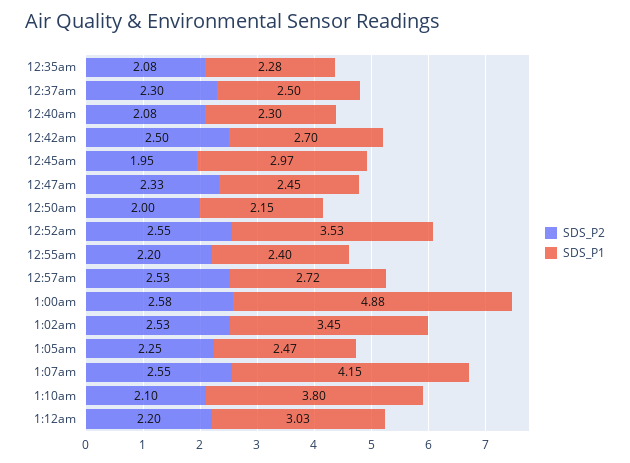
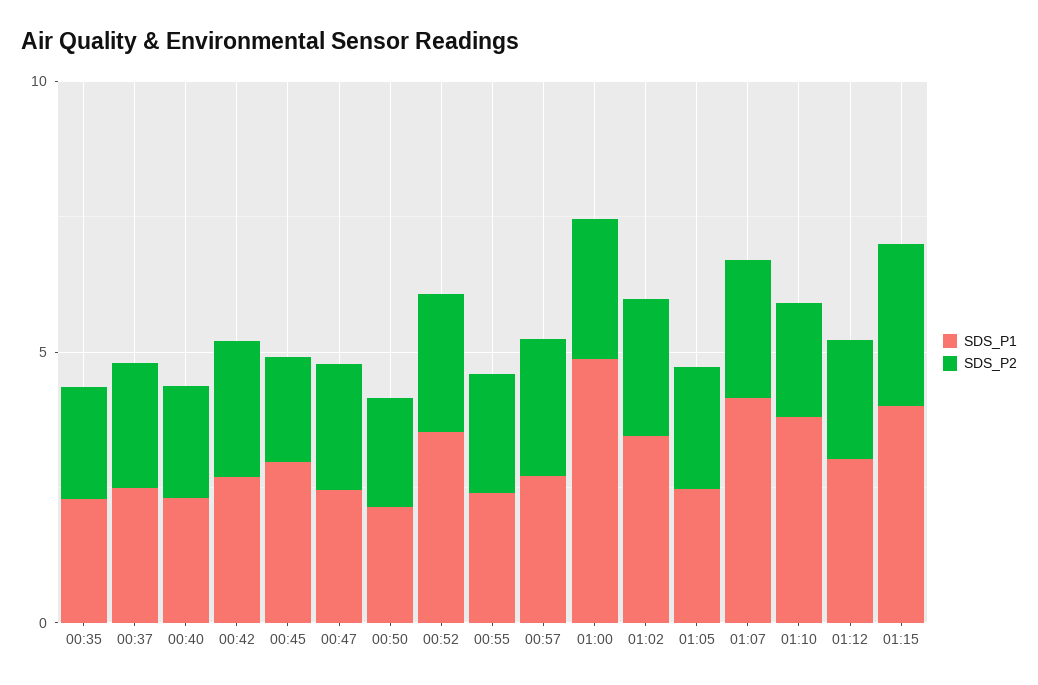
SDS_P1, 01:15: none -> 4
SDS_P2, 01:15: none -> 3

